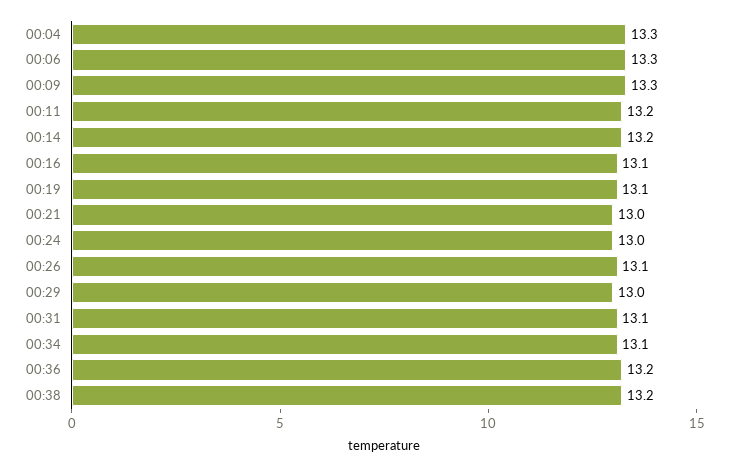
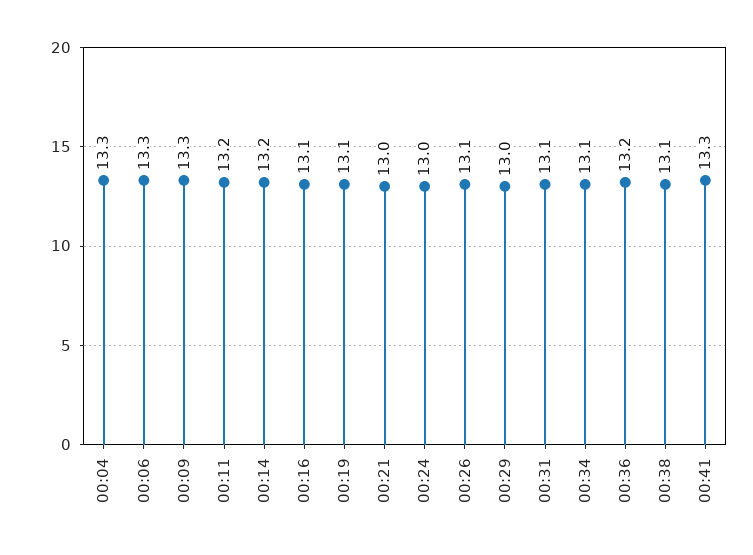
00:38: 13.2 -> 13.1
00:41: none -> 13.3

